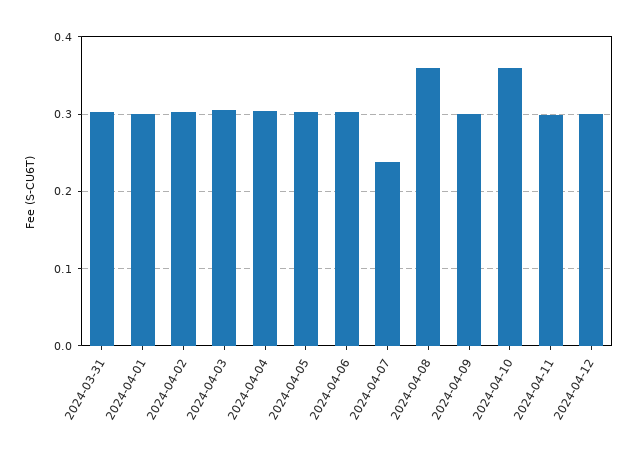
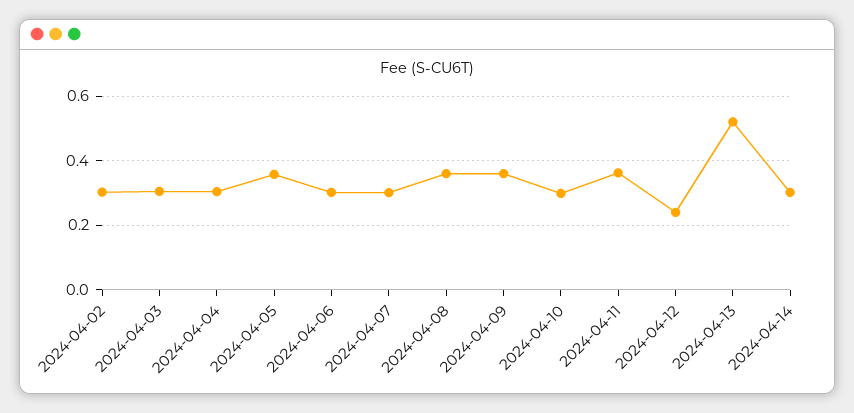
2024-03-31: 0.3 -> none
2024-04-01: 0.3 -> none
2024-04-05: 0.3 -> 0.36
2024-04-07: 0.24 -> 0.3
2024-04-09: 0.3 -> 0.36
2024-04-10: 0.36 -> 0.3
2024-04-11: 0.3 -> 0.36
2024-04-12: 0.3 -> 0.24
2024-04-13: none -> 0.52
2024-04-14: none -> 0.3

